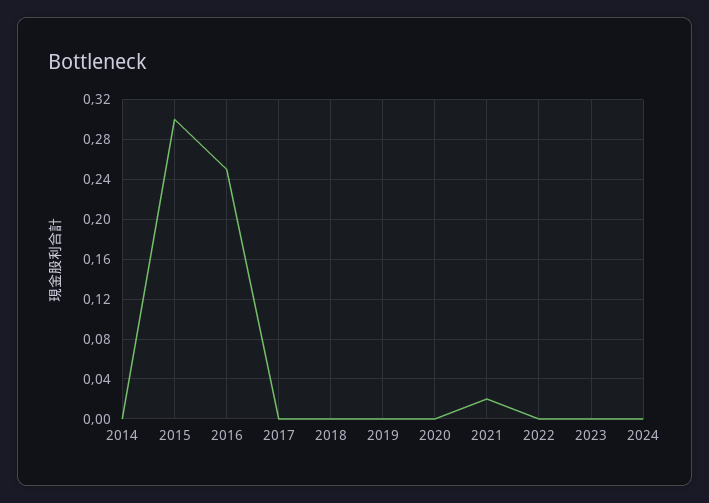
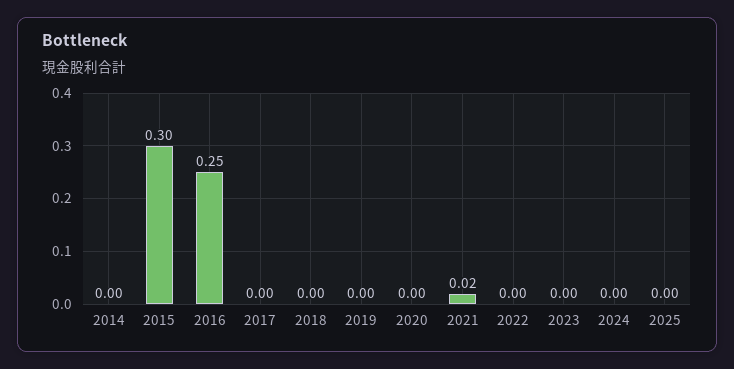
2025: none -> 0

